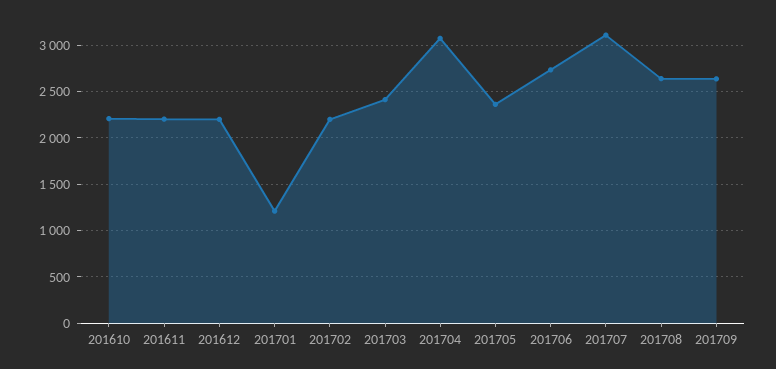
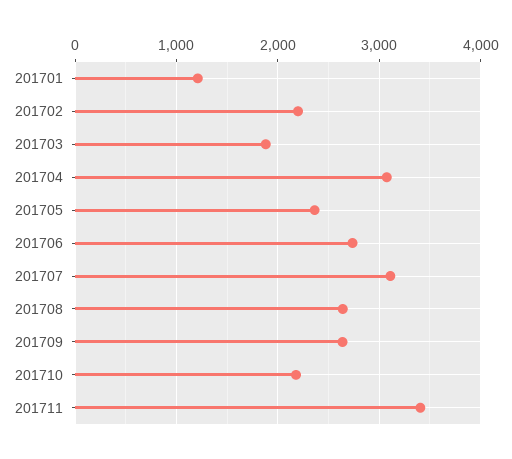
201610: 2200 -> none
201611: 2200 -> none
201612: 2200 -> none
201703: 2400 -> 1900
201710: none -> 2200
201711: none -> 3400

